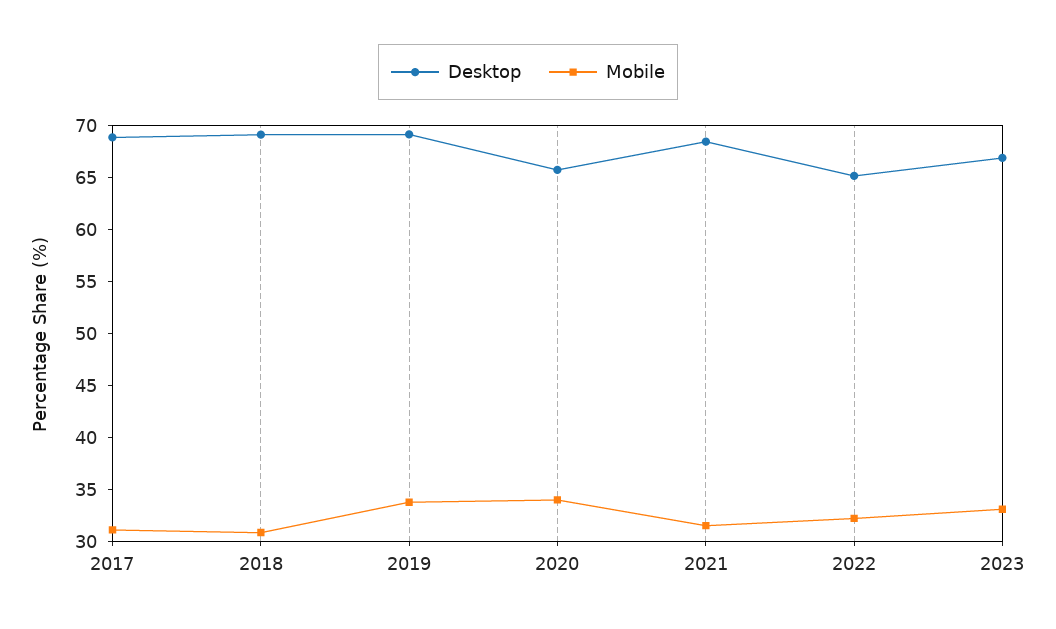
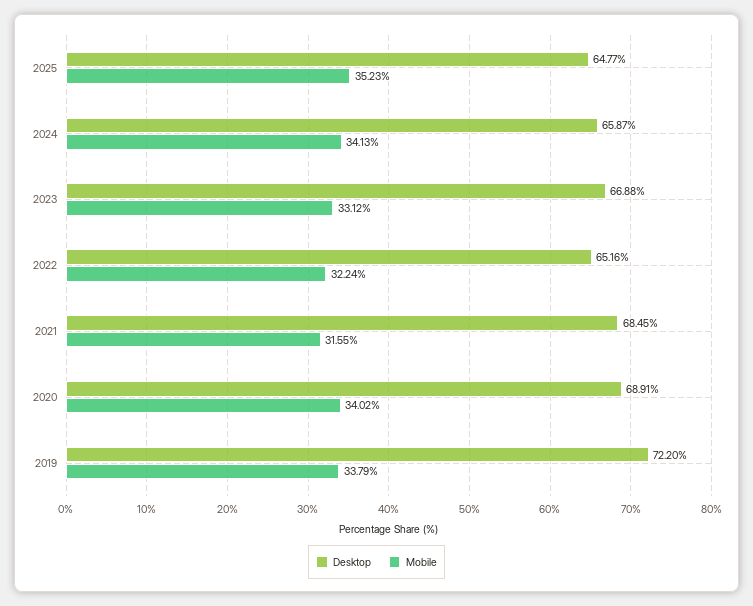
Desktop, 2017: 69 -> none
Mobile, 2017: 31 -> none
Desktop, 2018: 69 -> none
Mobile, 2018: 31 -> none
Desktop, 2019: 69 -> 72.2
Desktop, 2020: 66 -> 68.91
Desktop, 2025: none -> 64.77
Mobile, 2025: none -> 35.23
Desktop, 2024: none -> 65.87
Mobile, 2024: none -> 34.13

